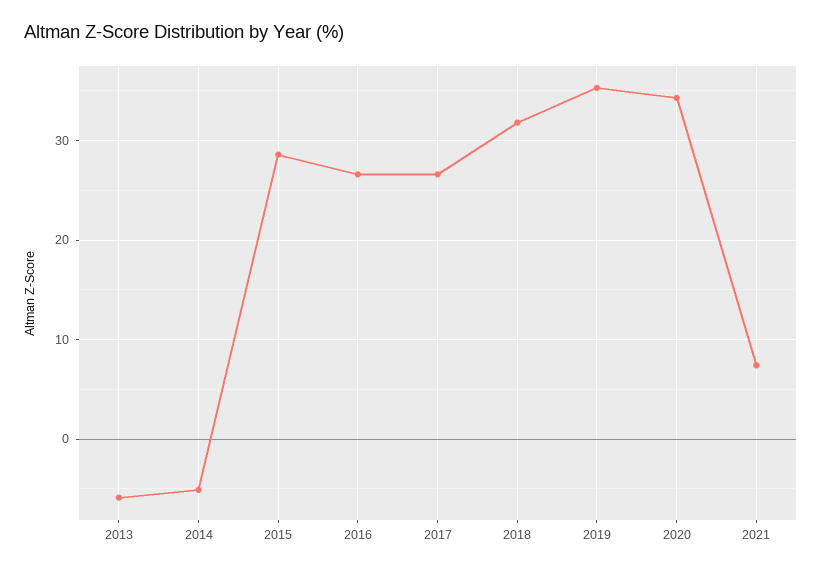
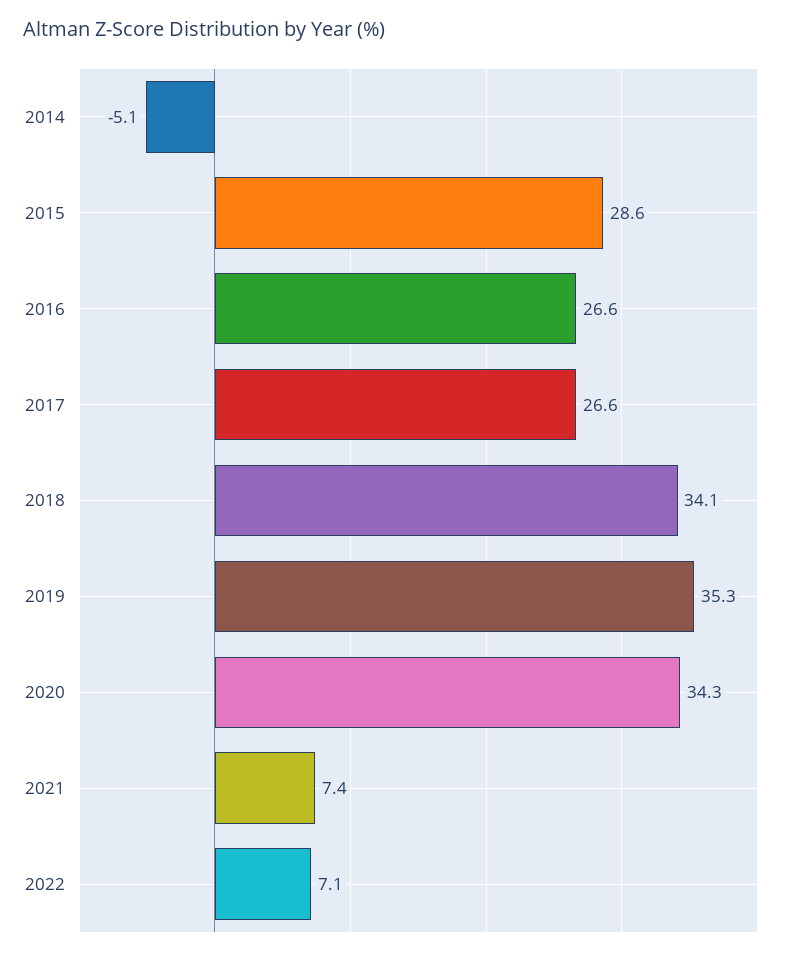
2013: -6 -> none
2018: 32 -> 34.1
2022: none -> 7.1

